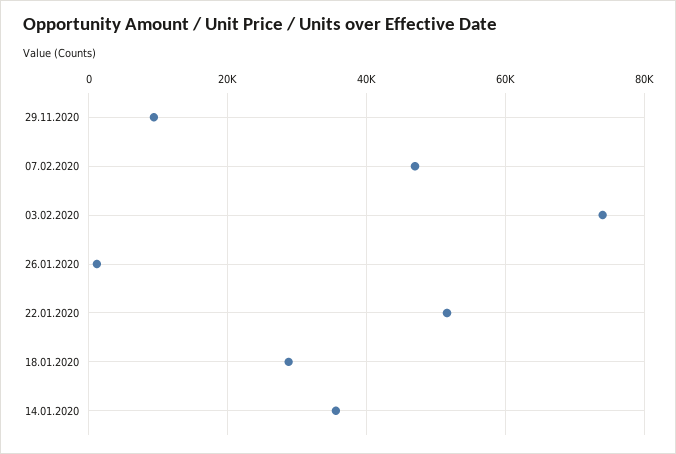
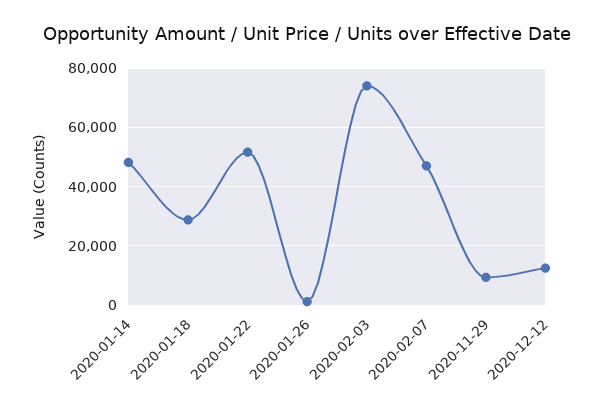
14.01.2020: 36000 -> 47500
2020-12-12: none -> 12500

